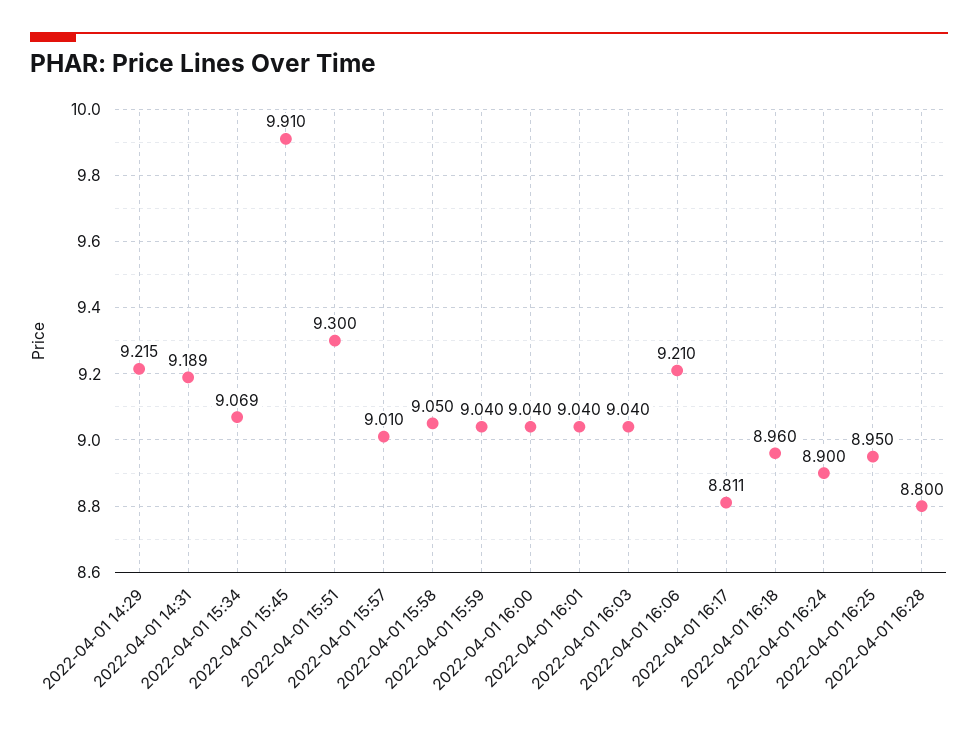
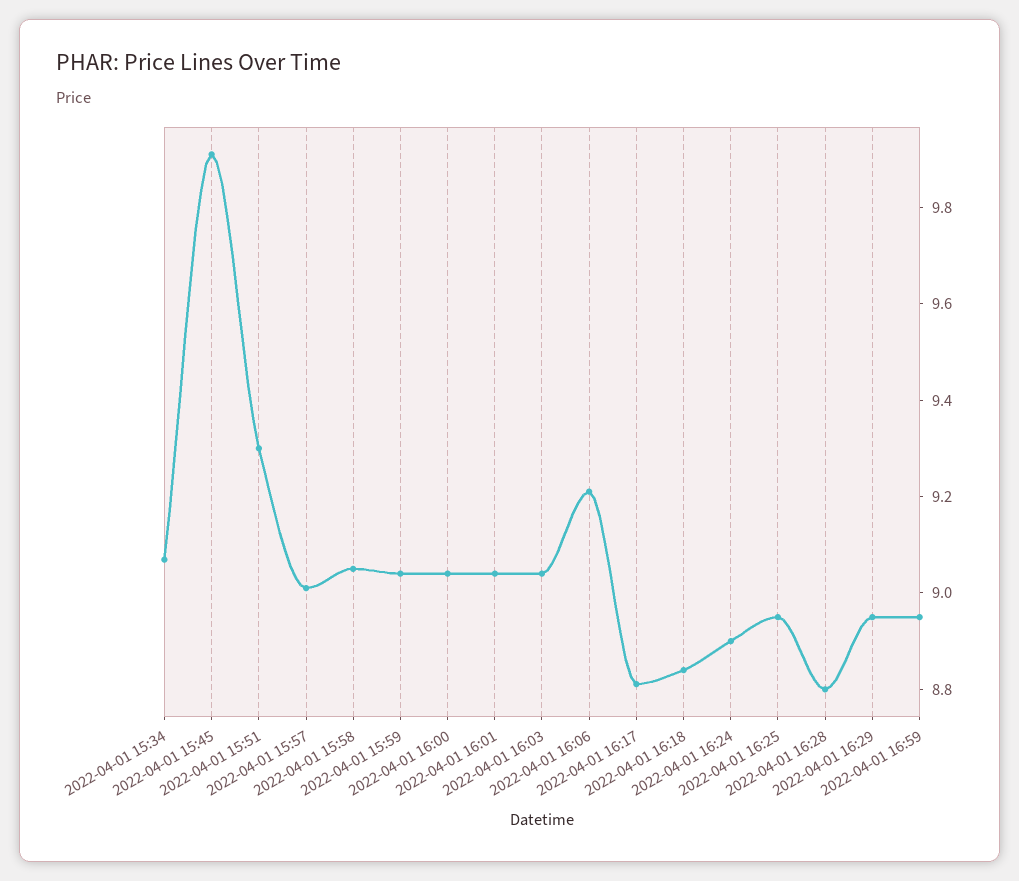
2022-04-01 14:29: 9.215 -> none
2022-04-01 14:31: 9.189 -> none
2022-04-01 16:18: 8.96 -> 8.85
2022-04-01 16:29: none -> 8.95
2022-04-01 16:59: none -> 8.95

